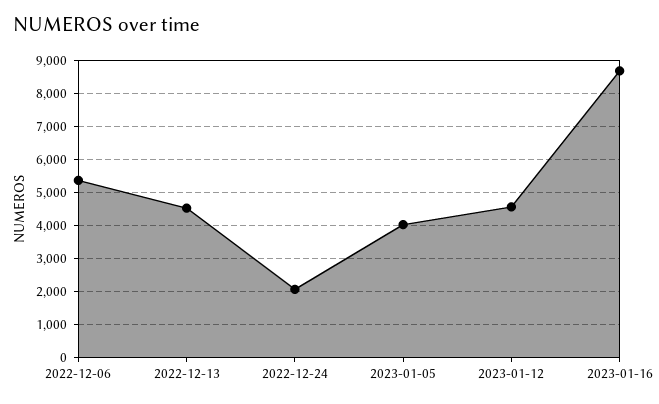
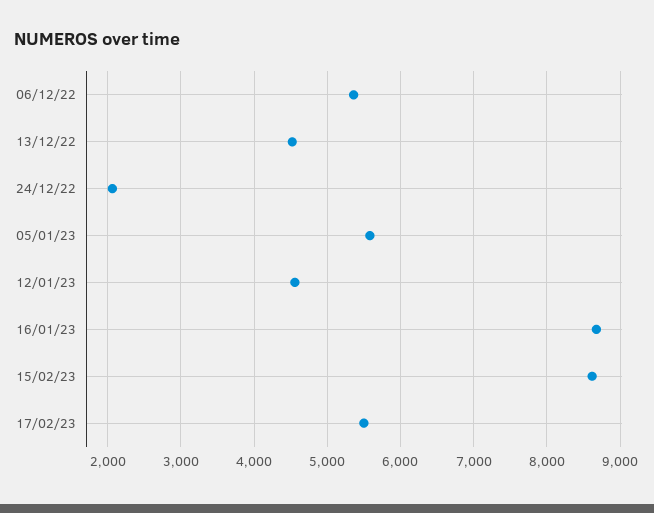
2023-01-05: 4000 -> 5600
15/02/23: none -> 8600
17/02/23: none -> 5500

